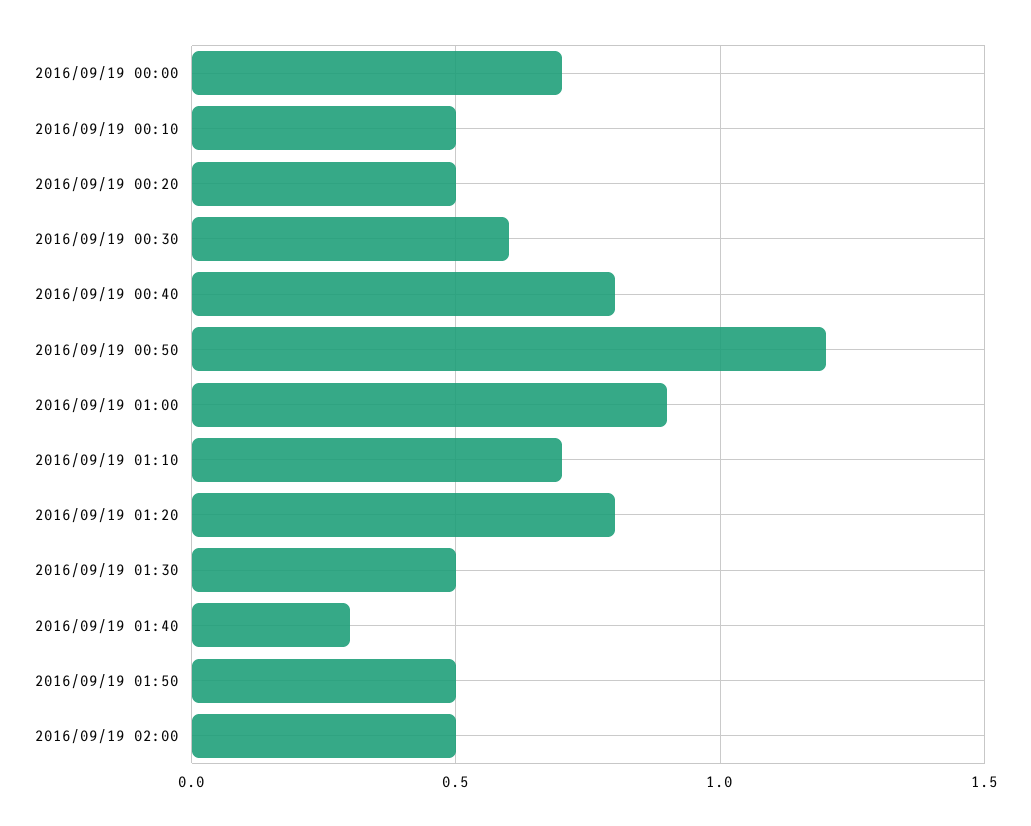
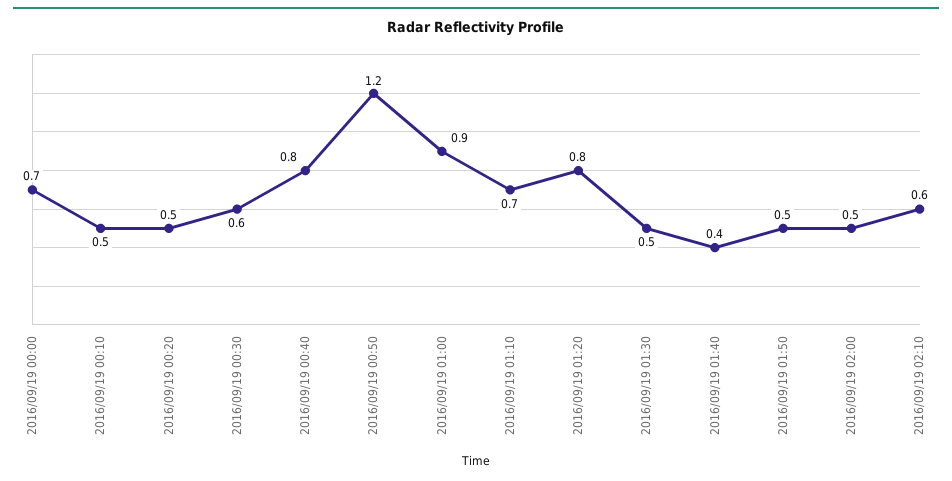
2016/09/19 01:40: 0.3 -> 0.4
2016/09/19 02:10: none -> 0.6

